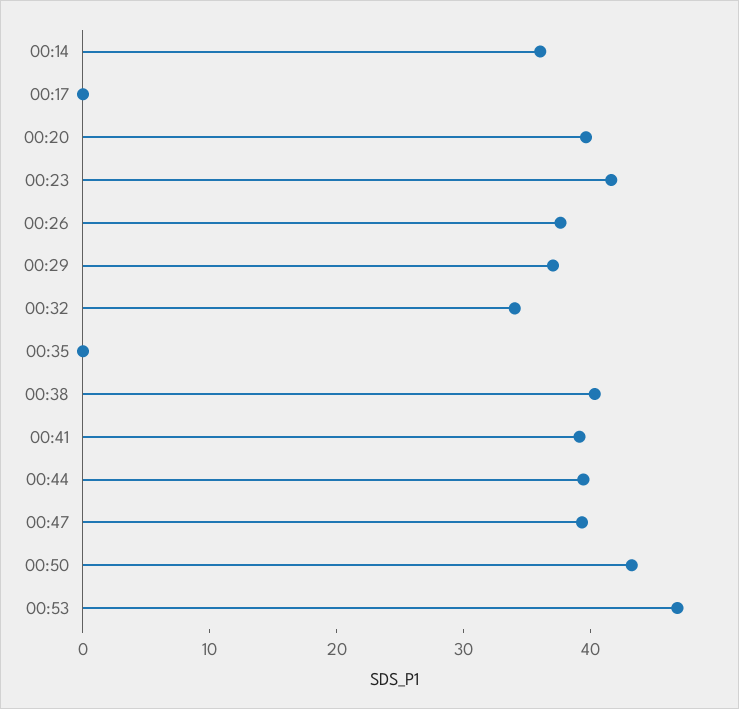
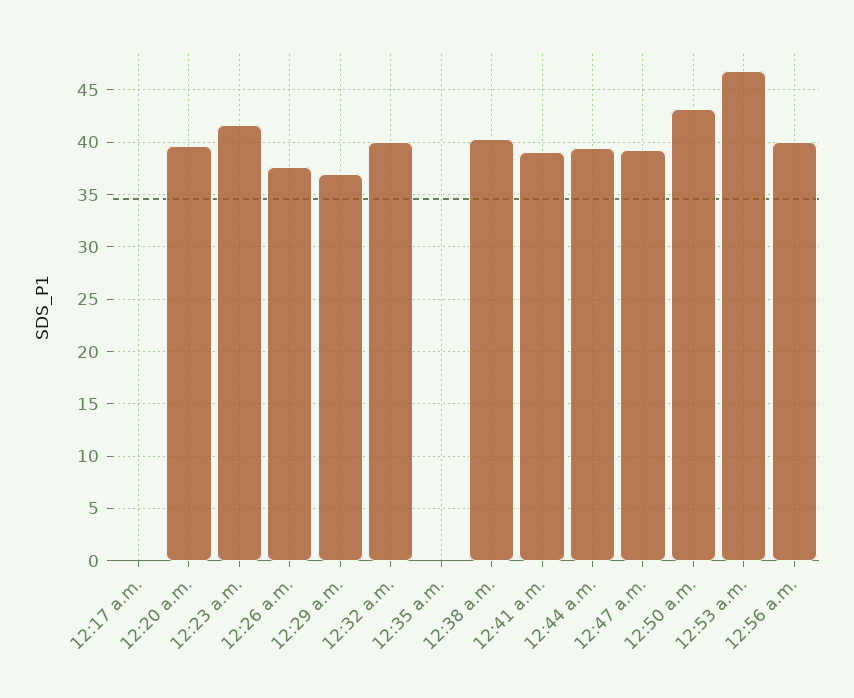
00:14: 36 -> none
00:32: 34 -> 40
12:56 a.m.: none -> 40

